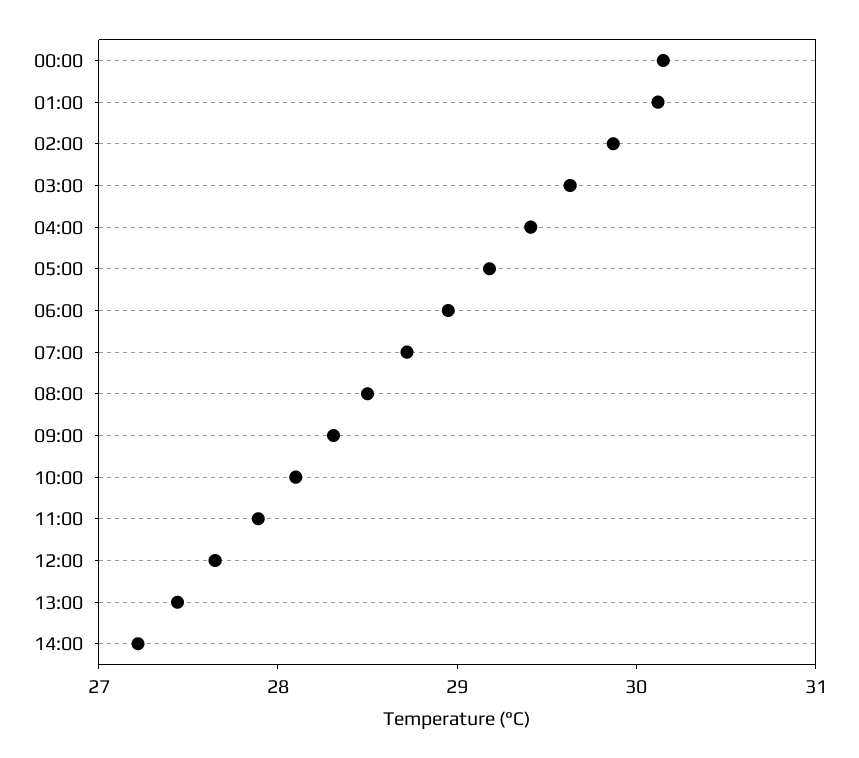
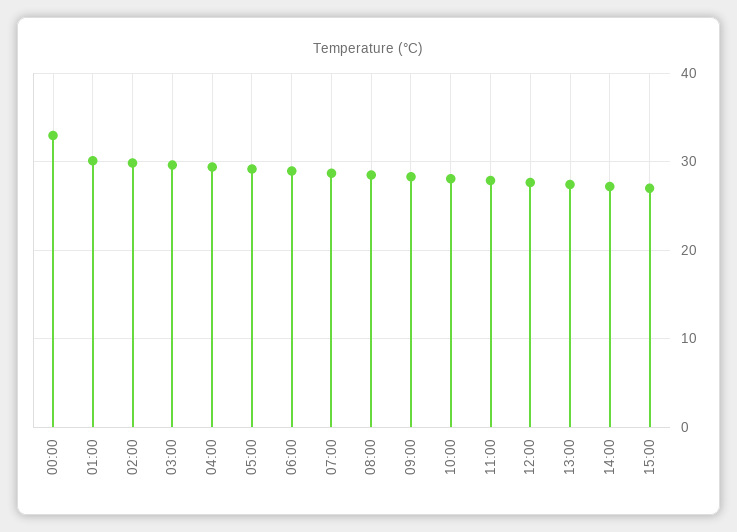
00:00: 30.2 -> 33
15:00: none -> 27

